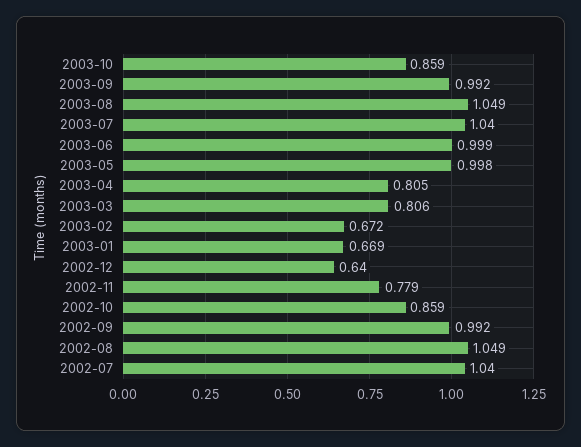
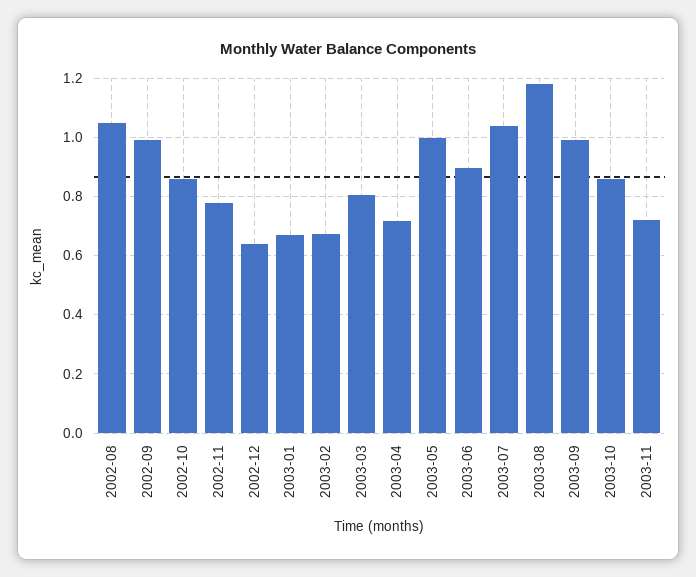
2003-08: 1.049 -> 1.175
2003-06: 0.999 -> 0.9
2003-04: 0.805 -> 0.725
2002-07: 1.04 -> none
2003-11: none -> 0.725

